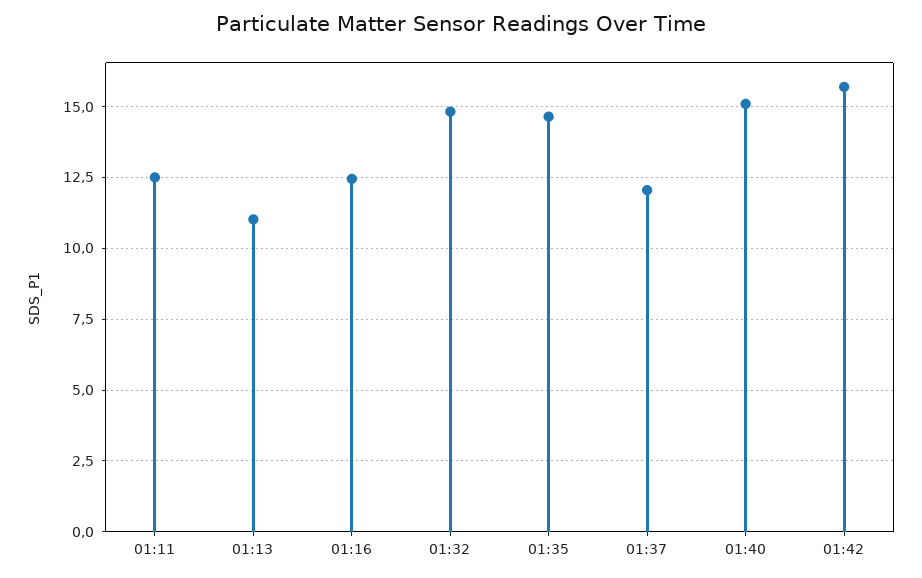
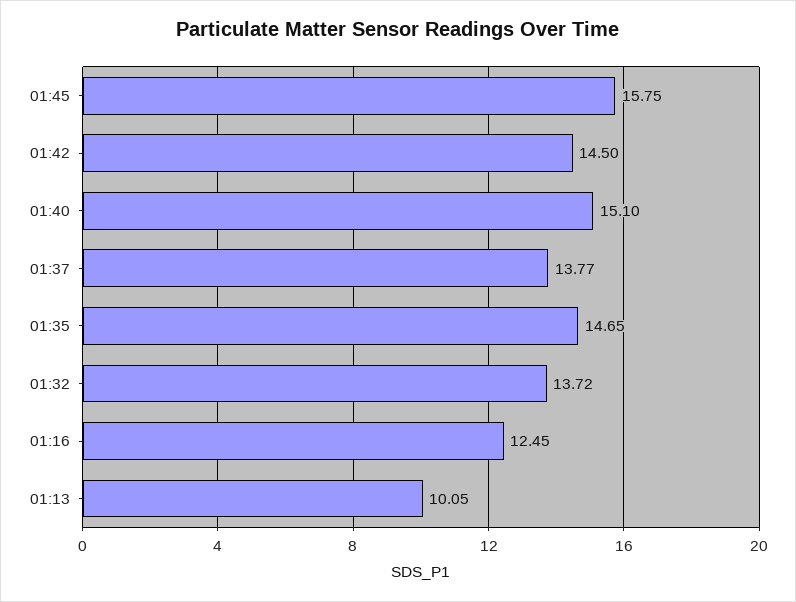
01:11: 12.5 -> none
01:13: 11 -> 10.05
01:32: 14.75 -> 13.72
01:37: 12 -> 13.77
01:42: 15.75 -> 14.5
01:45: none -> 15.75

